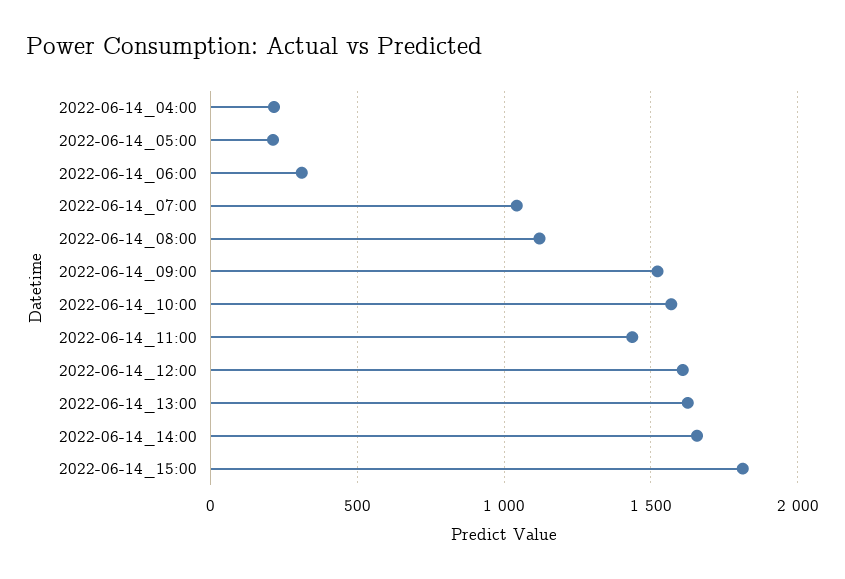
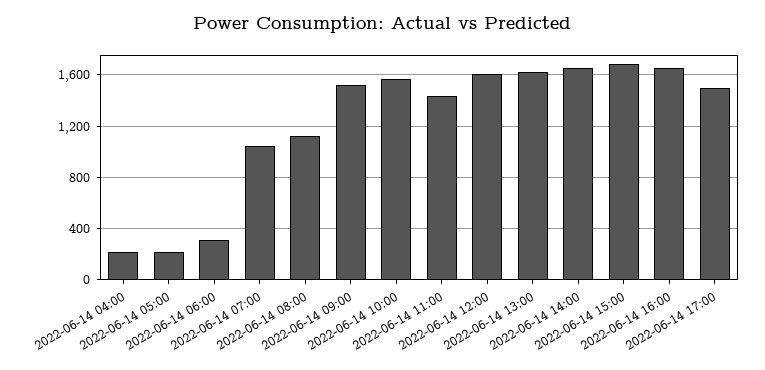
2022-06-14_15:00: 1800 -> 1700
2022-06-14 16:00: none -> 1650
2022-06-14 17:00: none -> 1500

